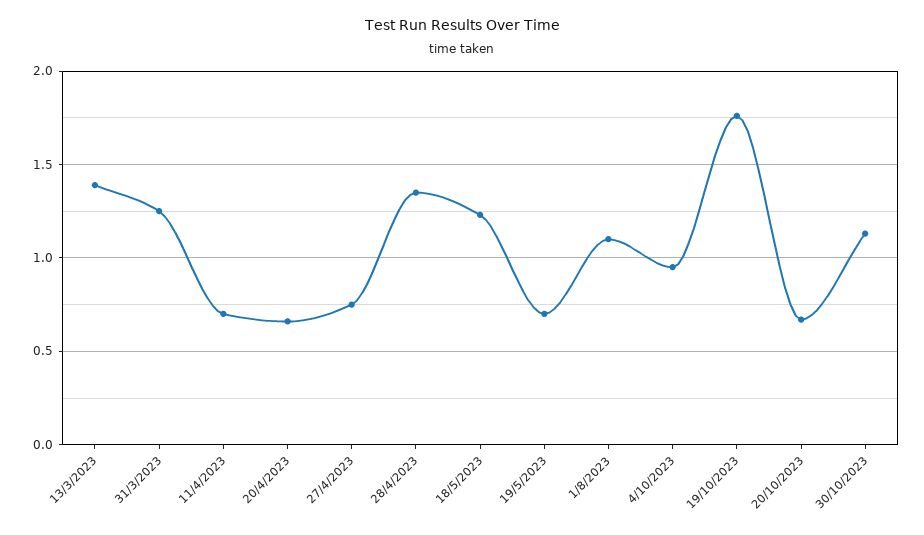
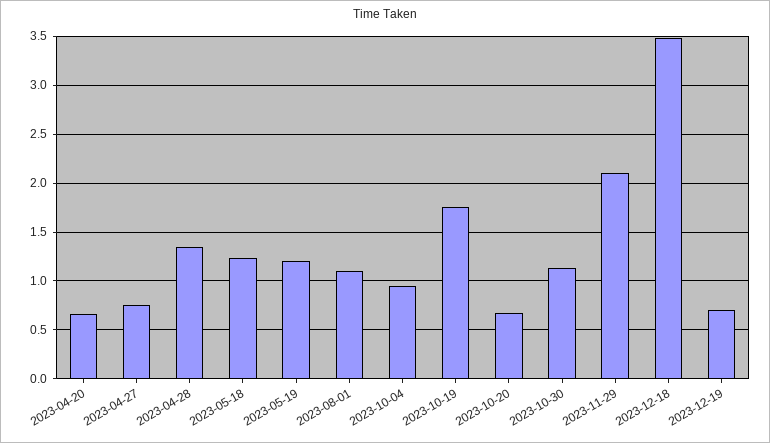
13/3/2023: 1.4 -> none
31/3/2023: 1.25 -> none
11/4/2023: 0.7 -> none
19/5/2023: 0.7 -> 1.2
2023-11-29: none -> 2.1
2023-12-18: none -> 3.5
2023-12-19: none -> 0.7

